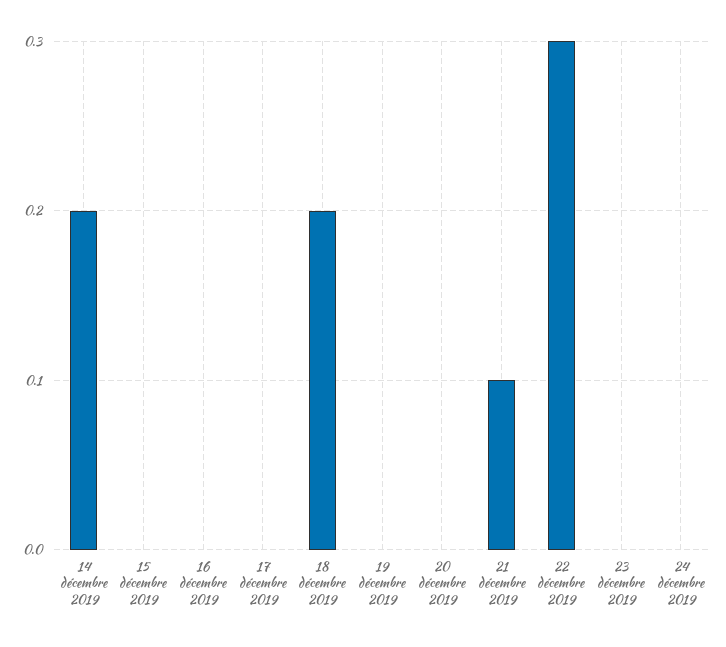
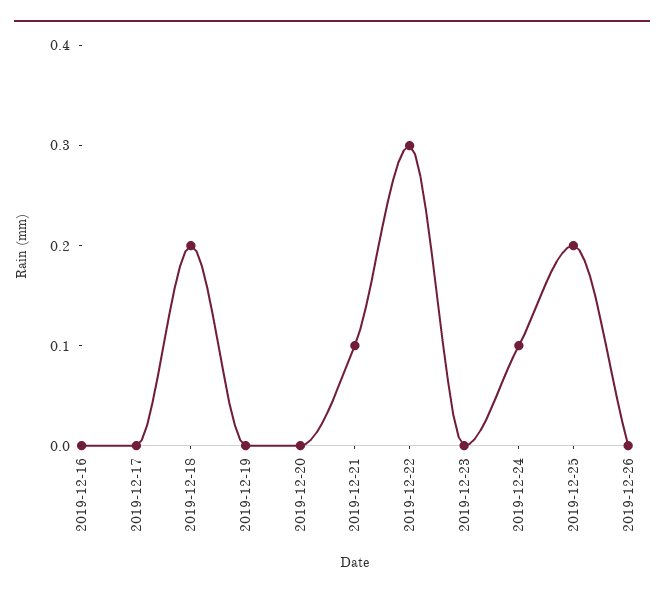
14 décembre 2019: 0.2 -> none
15 décembre 2019: 0 -> none
24 décembre 2019: 0 -> 0.1
2019-12-25: none -> 0.2
2019-12-26: none -> 0

